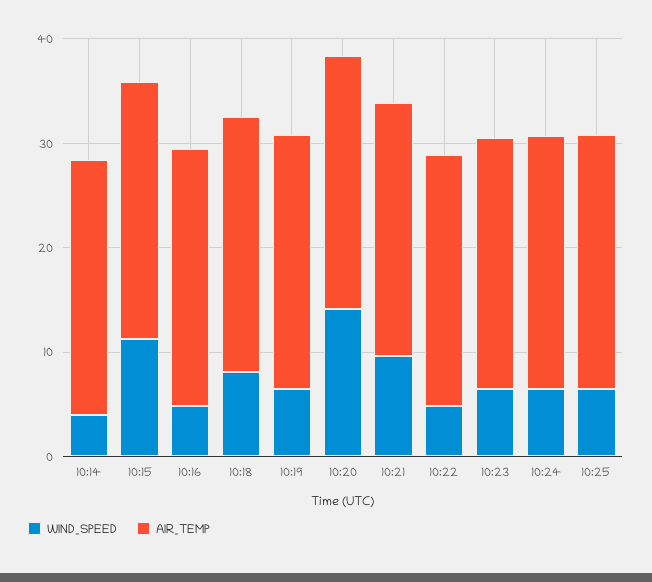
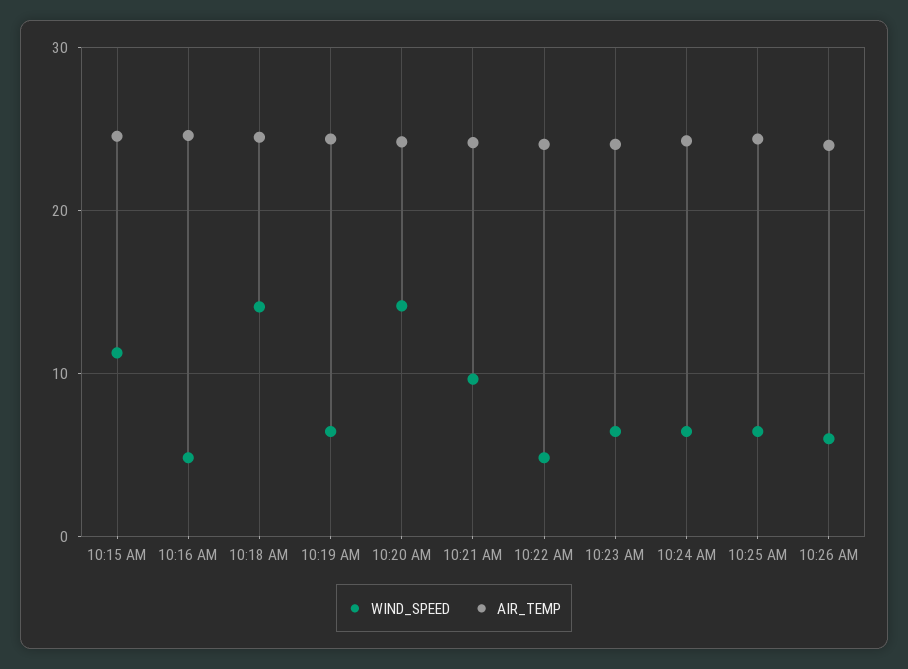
WIND_SPEED, 10:14: 4 -> none
AIR_TEMP, 10:14: 24 -> none
WIND_SPEED, 10:18: 8 -> 14
WIND_SPEED, 10:26 AM: none -> 6
AIR_TEMP, 10:26 AM: none -> 24

